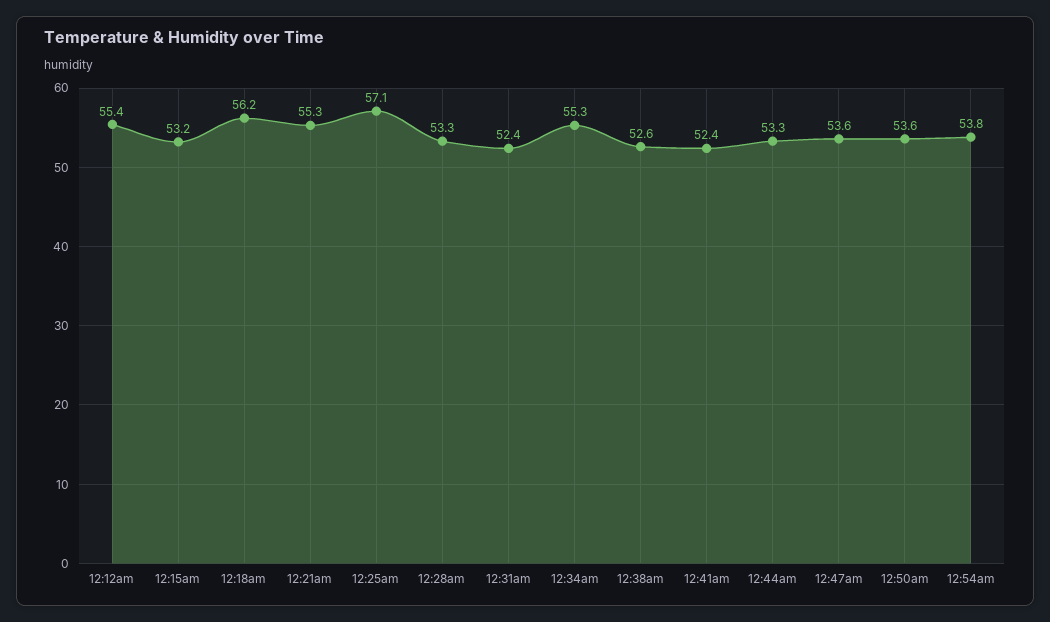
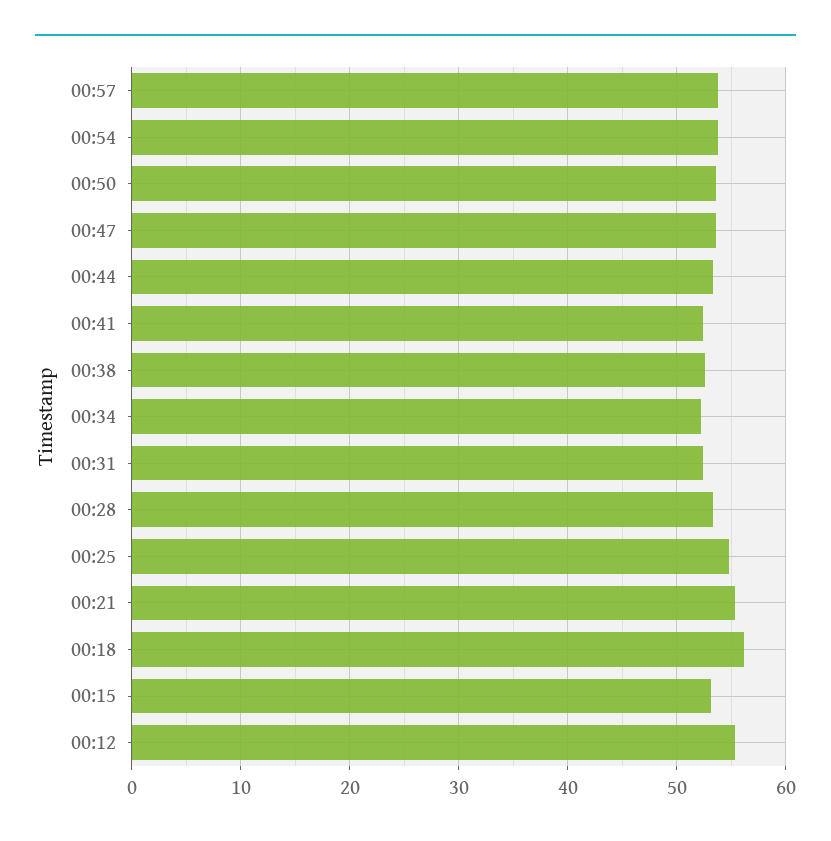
12:25am: 57.1 -> 55
12:34am: 55.3 -> 52
00:57: none -> 54

